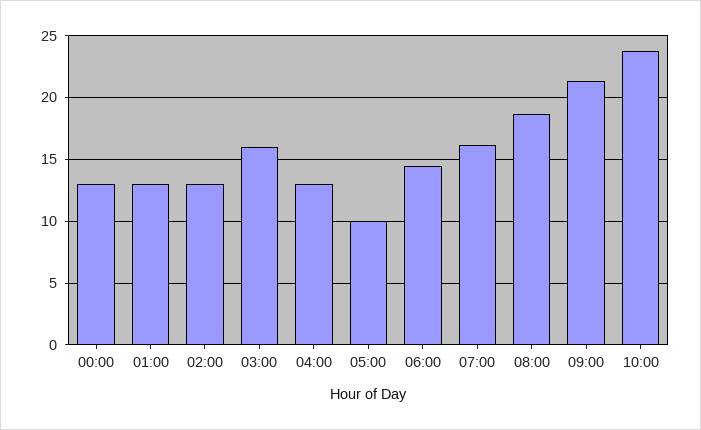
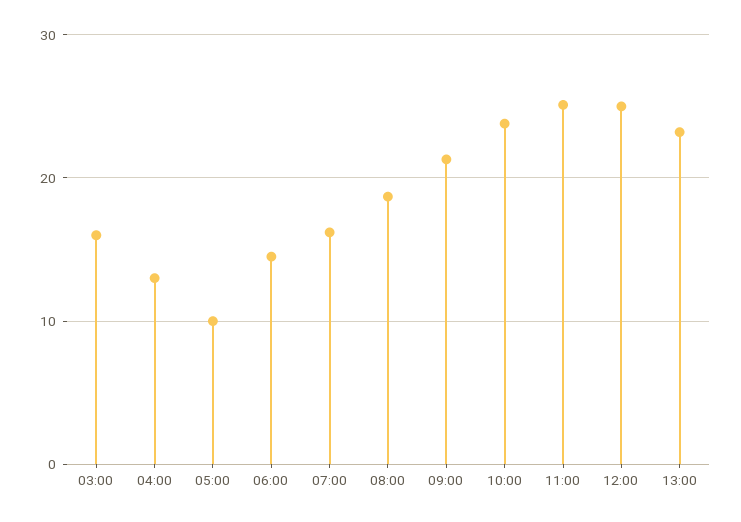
00:00: 13 -> none
01:00: 13 -> none
02:00: 13 -> none
11:00: none -> 25
12:00: none -> 25
13:00: none -> 23

